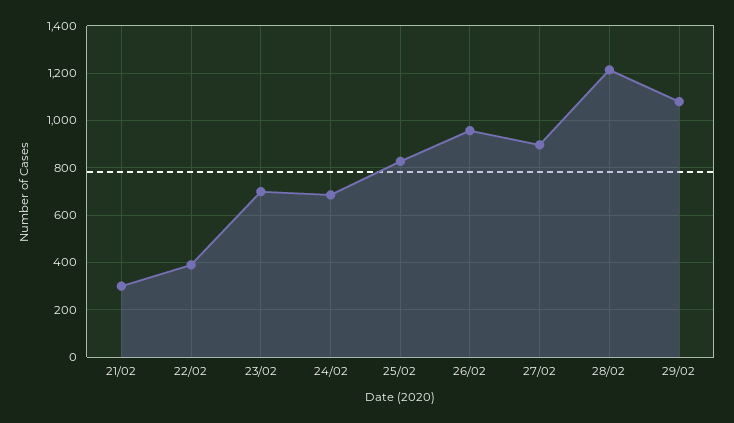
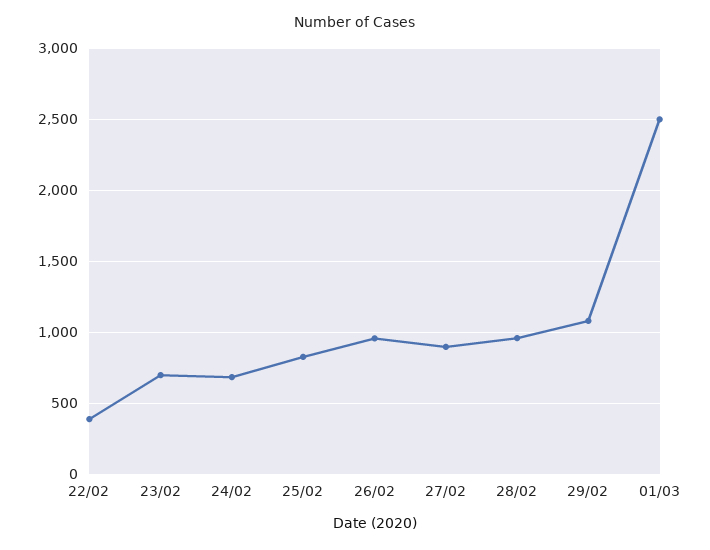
21/02: 300 -> none
28/02: 1200 -> 950
01/03: none -> 2500

